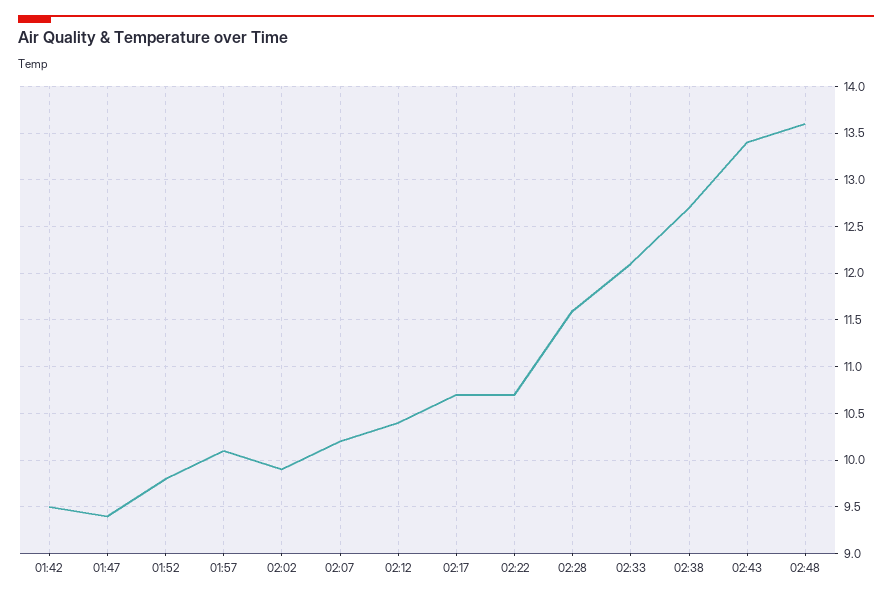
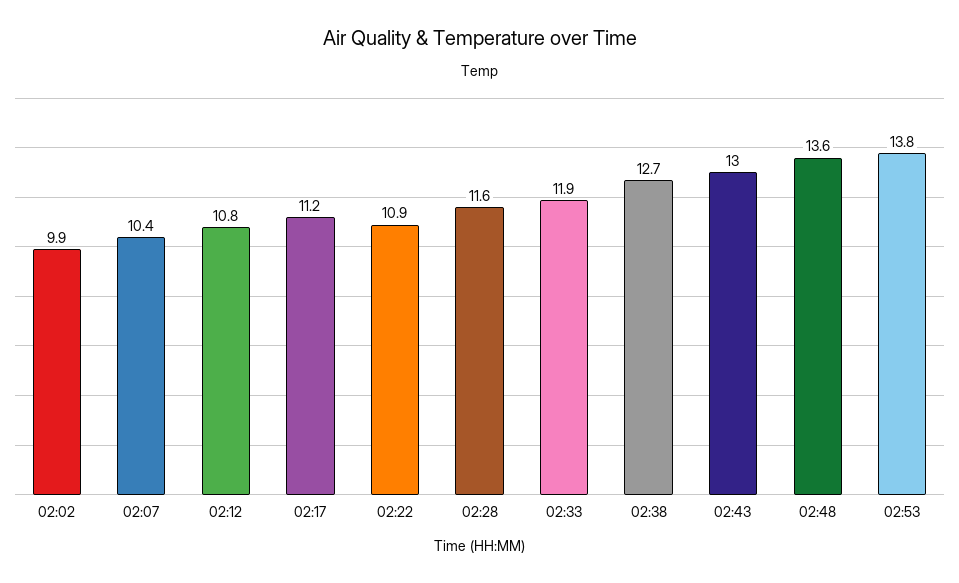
01:42: 9.5 -> none
01:47: 9.4 -> none
01:52: 9.8 -> none
01:57: 10.1 -> none
02:07: 10.2 -> 10.4
02:12: 10.4 -> 10.8
02:17: 10.7 -> 11.2
02:22: 10.7 -> 10.9
02:33: 12.1 -> 11.9
02:43: 13.4 -> 13
02:53: none -> 13.8

